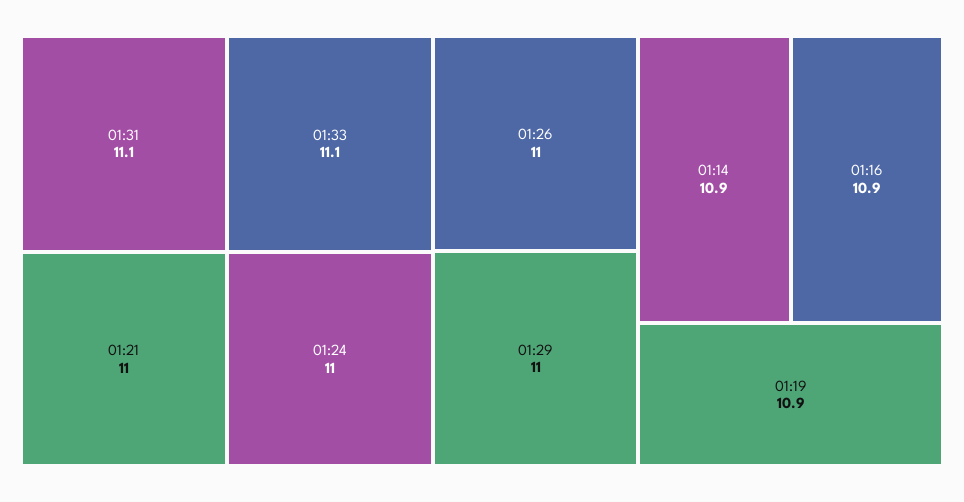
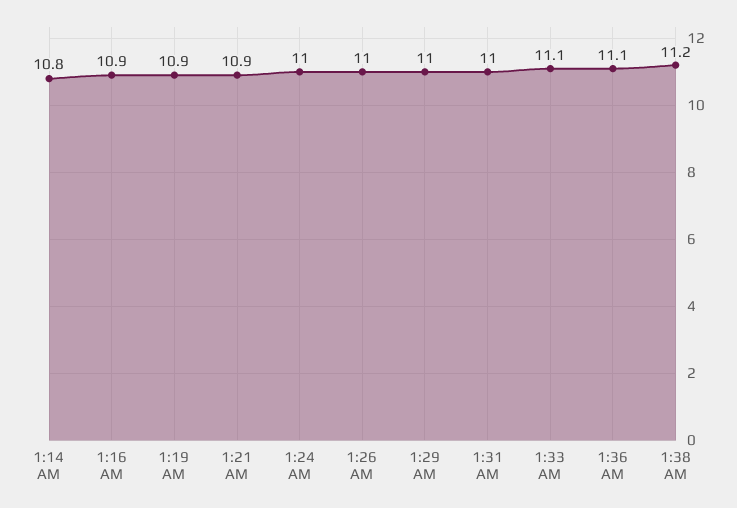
01:31: 11.1 -> 11
01:21: 11 -> 10.9
01:14: 10.9 -> 10.8
1:36 AM: none -> 11.1
1:38 AM: none -> 11.2

